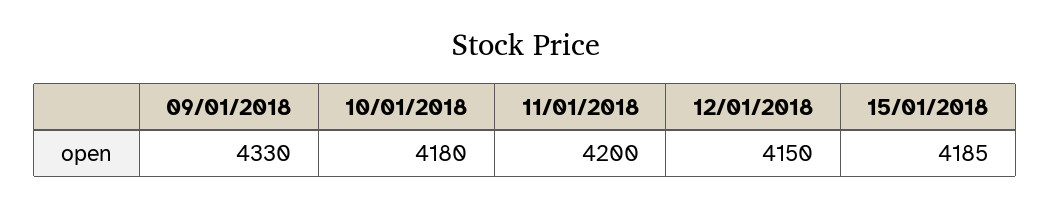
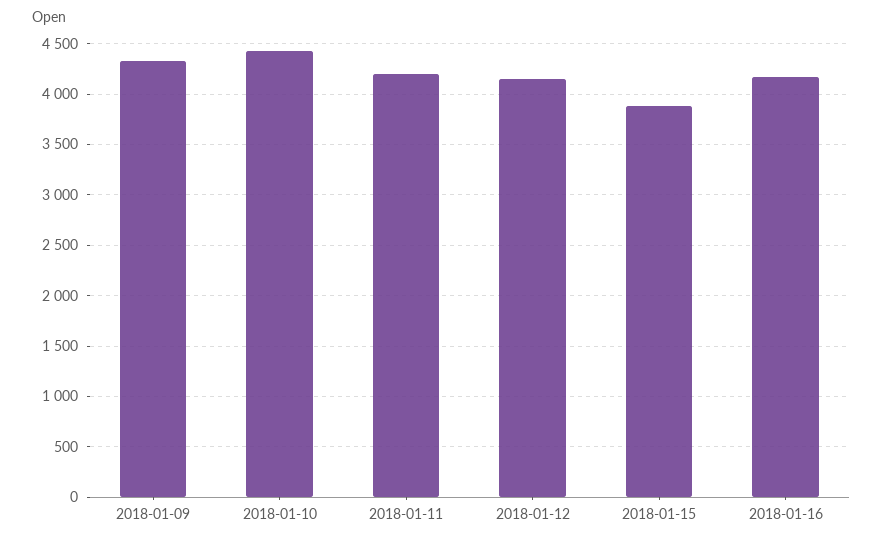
10/01/2018: 4180 -> 4400
15/01/2018: 4185 -> 3900
2018-01-16: none -> 4200

